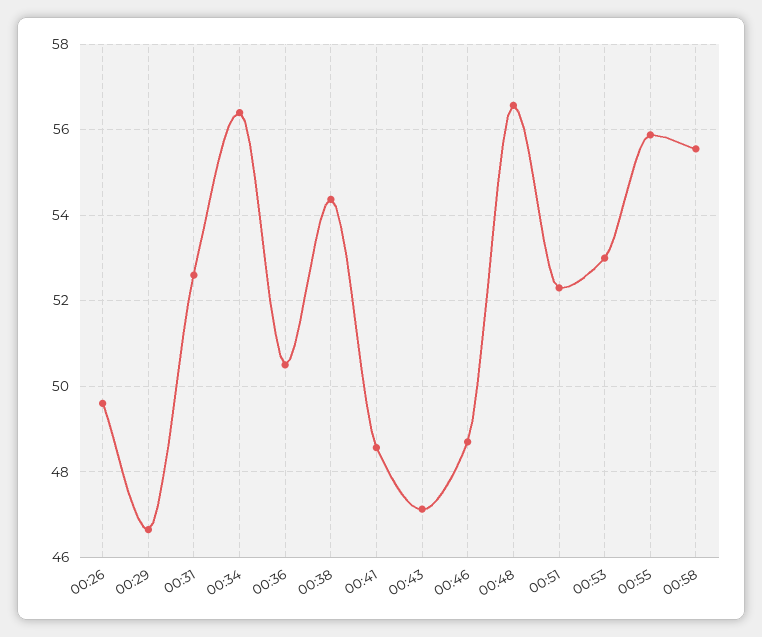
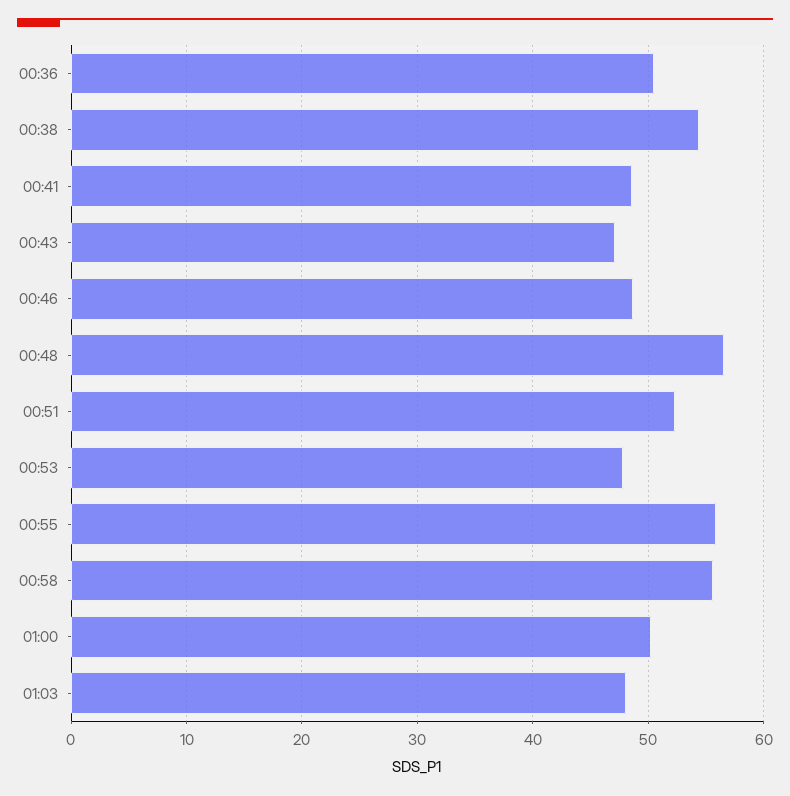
00:26: 49.6 -> none
00:29: 46.6 -> none
00:31: 52.6 -> none
00:34: 56.4 -> none
00:53: 53 -> 48
01:00: none -> 50
01:03: none -> 48

